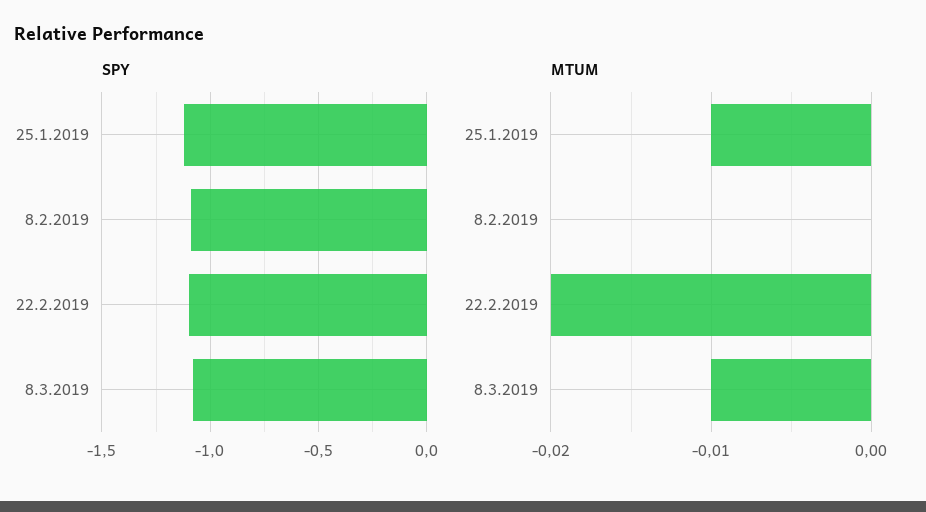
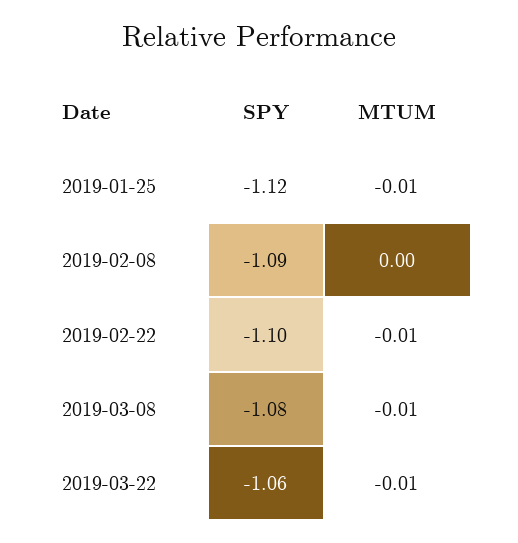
MTUM, 22.2.2019: -0.02 -> -0.01
SPY, 2019-03-22: none -> -1.06
MTUM, 2019-03-22: none -> -0.01

